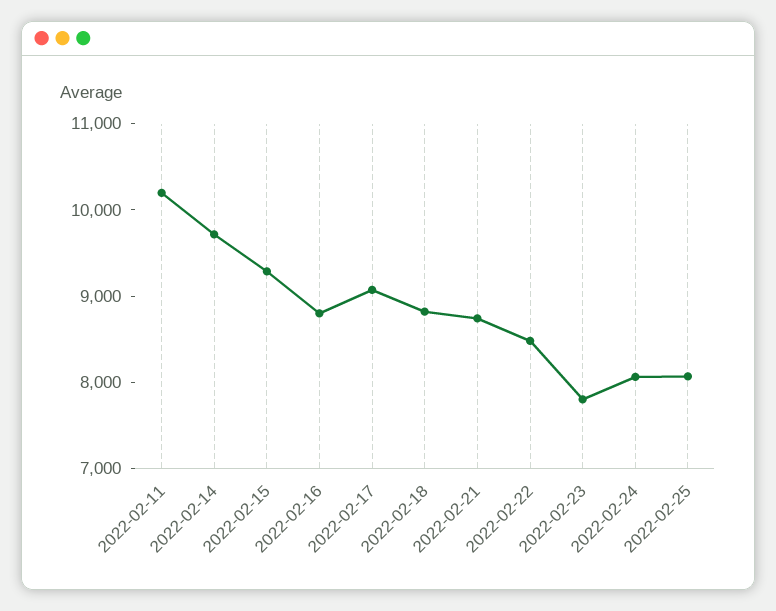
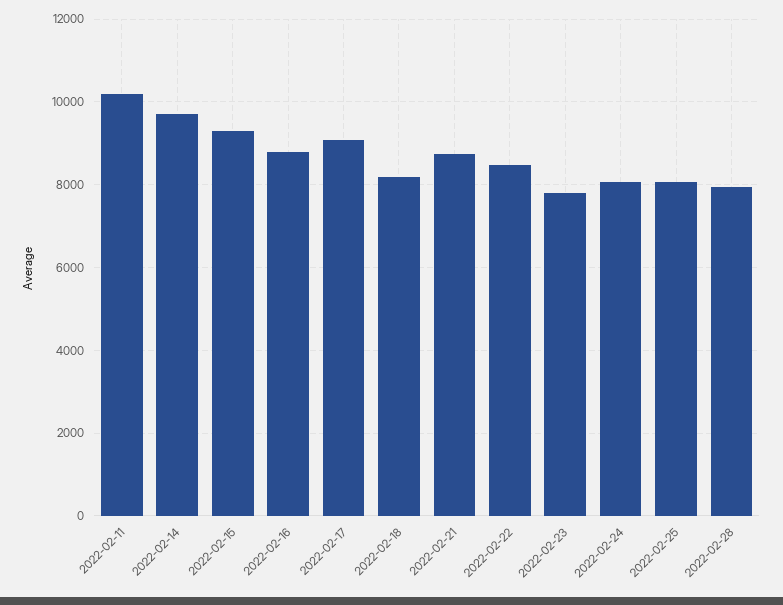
2022-02-18: 8800 -> 8200
2022-02-28: none -> 8000

